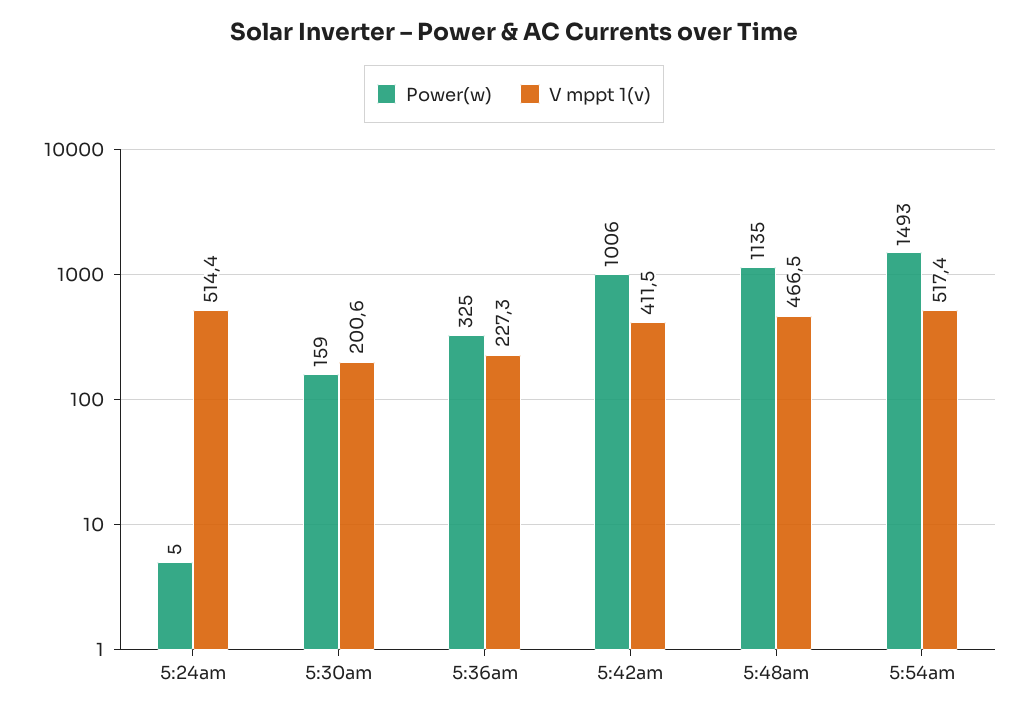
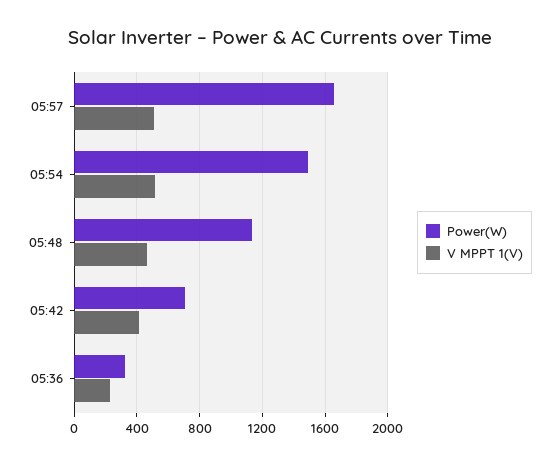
Power(w), 5:24am: 5 -> none
V mppt 1(v), 5:24am: 514.4 -> none
Power(w), 5:30am: 159 -> none
V mppt 1(v), 5:30am: 200.6 -> none
Power(w), 5:42am: 1006 -> 700
Power(w), 05:57: none -> 1650
V mppt 1(v), 05:57: none -> 500

